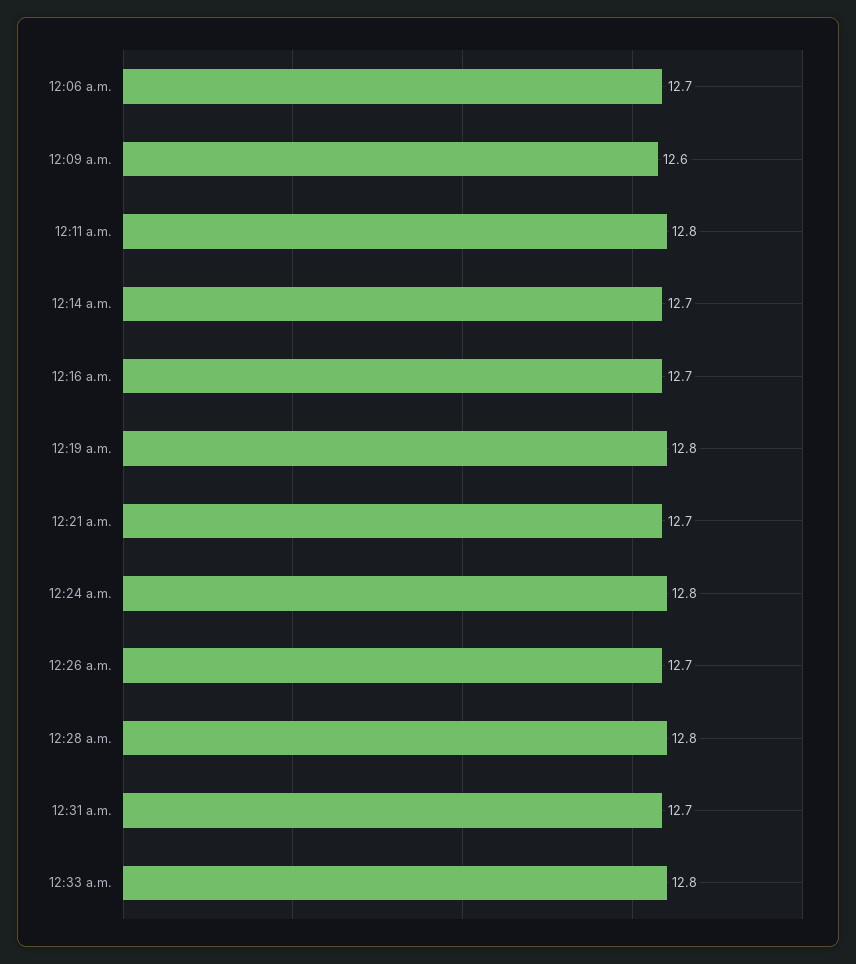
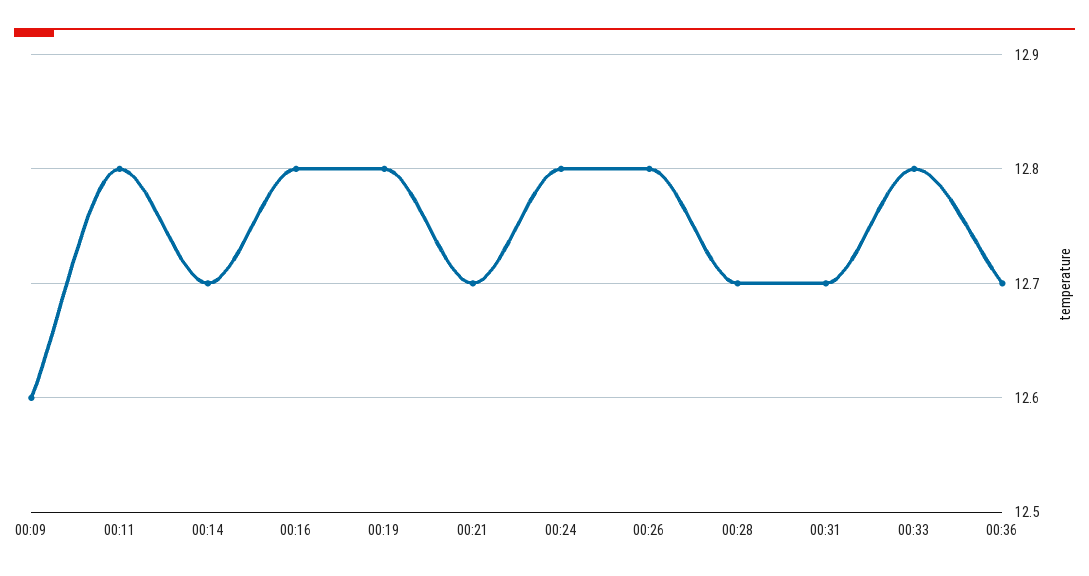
12:06 a.m.: 12.7 -> none
12:16 a.m.: 12.7 -> 12.8
12:26 a.m.: 12.7 -> 12.8
12:28 a.m.: 12.8 -> 12.7
00:36: none -> 12.7

